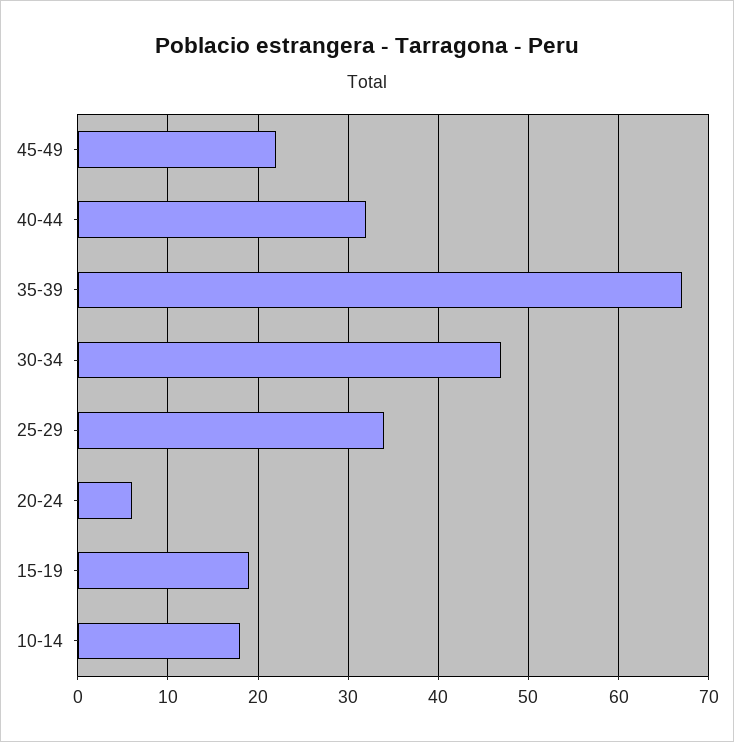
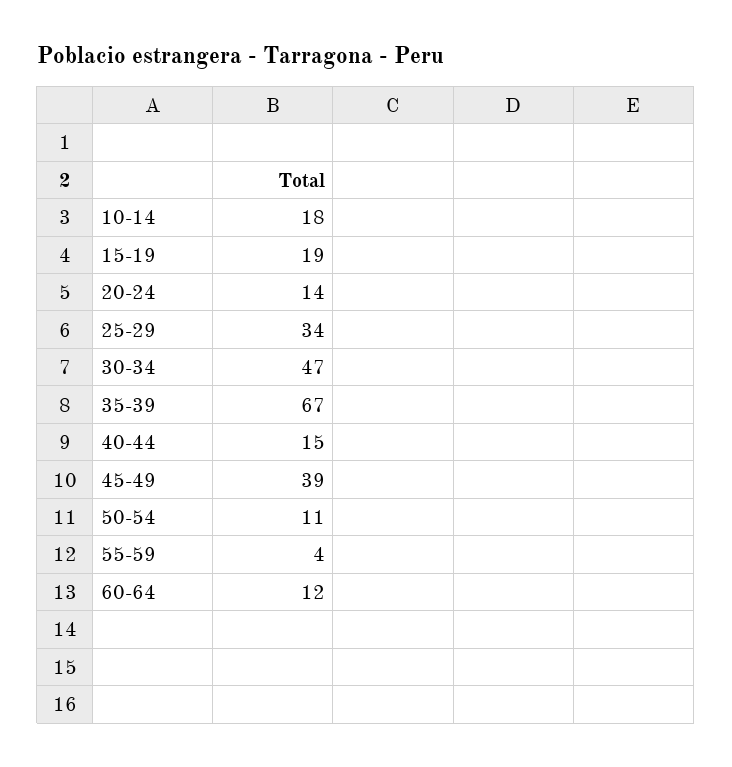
45-49: 22 -> 39
40-44: 32 -> 15
20-24: 6 -> 14
50-54: none -> 11
55-59: none -> 4
60-64: none -> 12

